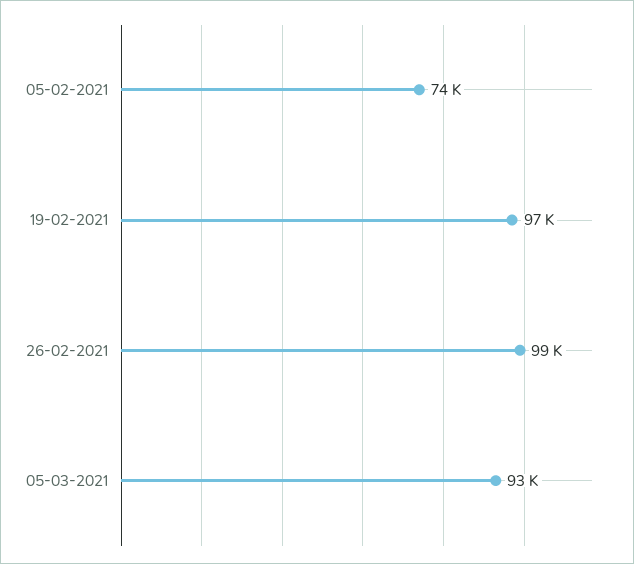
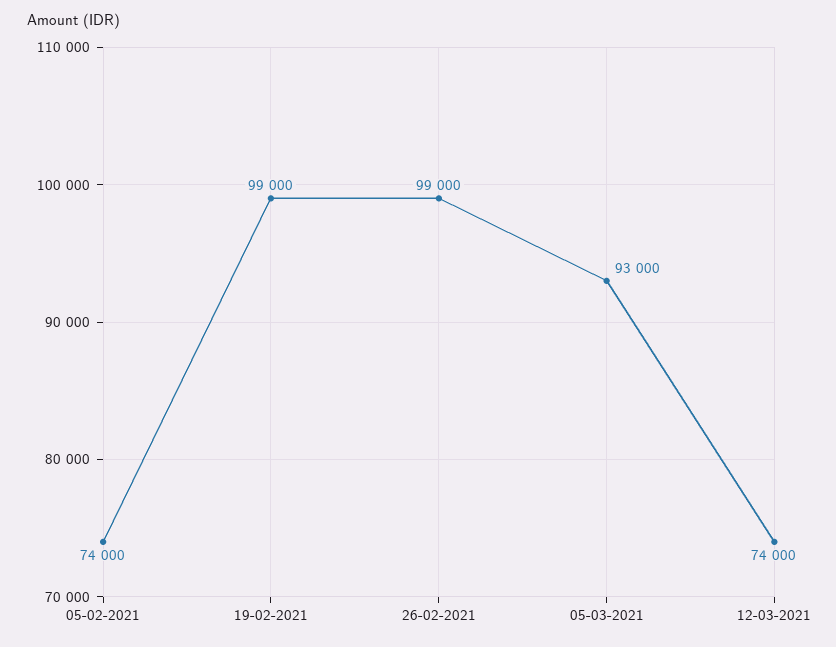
19-02-2021: 97000 -> 99000
12-03-2021: none -> 74000

